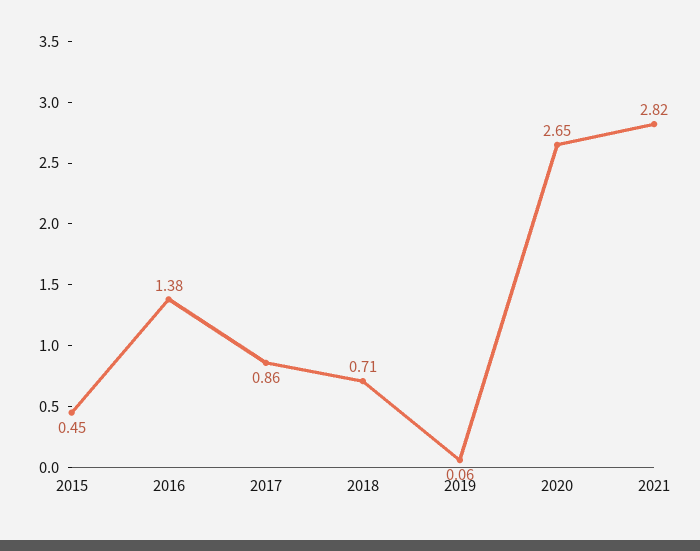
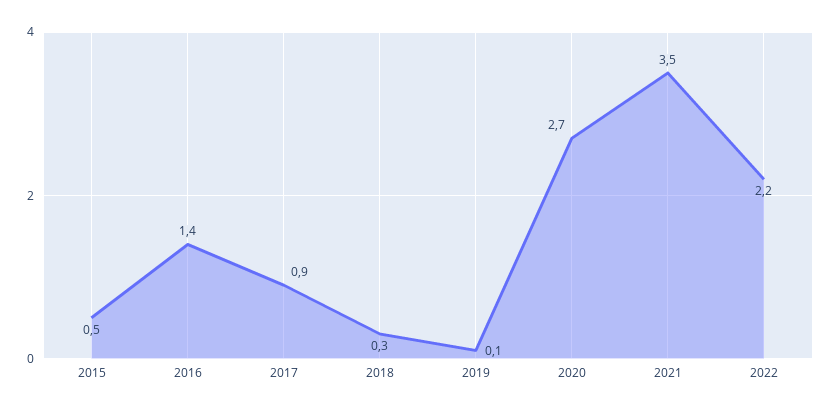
2018: 0.71 -> 0.3
2021: 2.82 -> 3.5
2022: none -> 2.2

